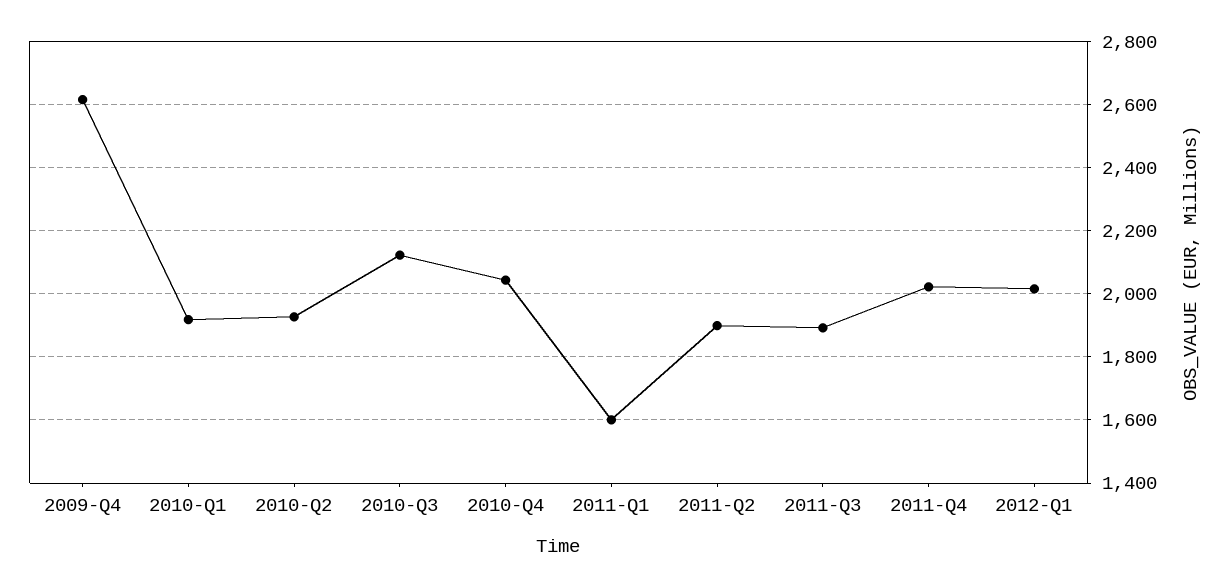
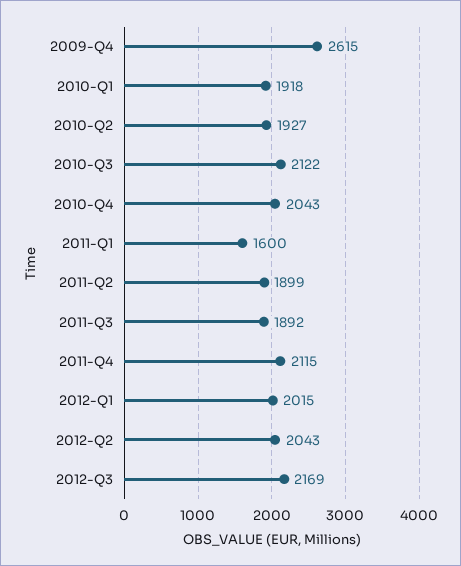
2011-Q4: 2020 -> 2115
2012-Q2: none -> 2043
2012-Q3: none -> 2169

